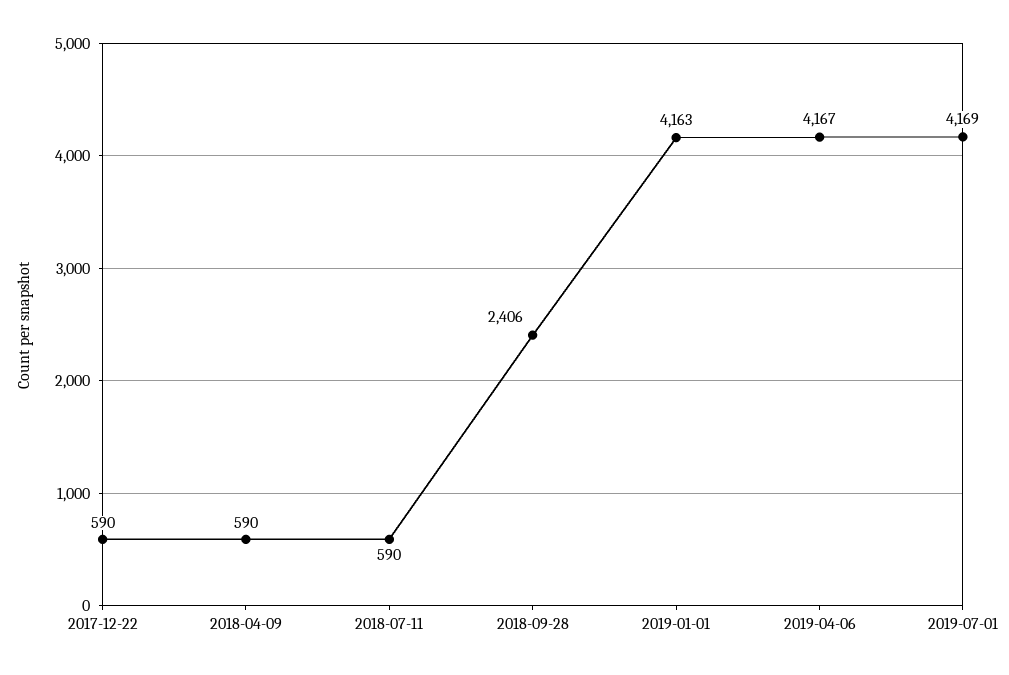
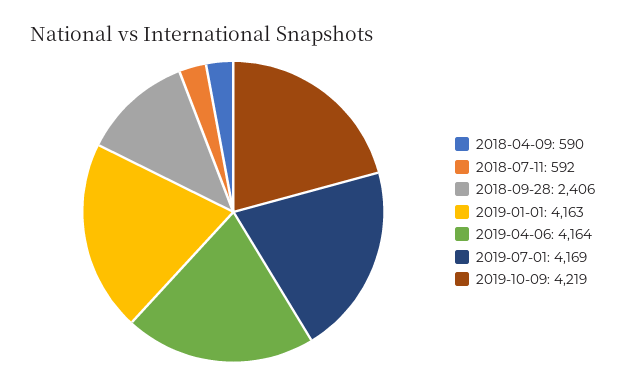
2017-12-22: 590 -> none
2018-07-11: 590 -> 592
2019-04-06: 4167 -> 4164
2019-10-09: none -> 4219

